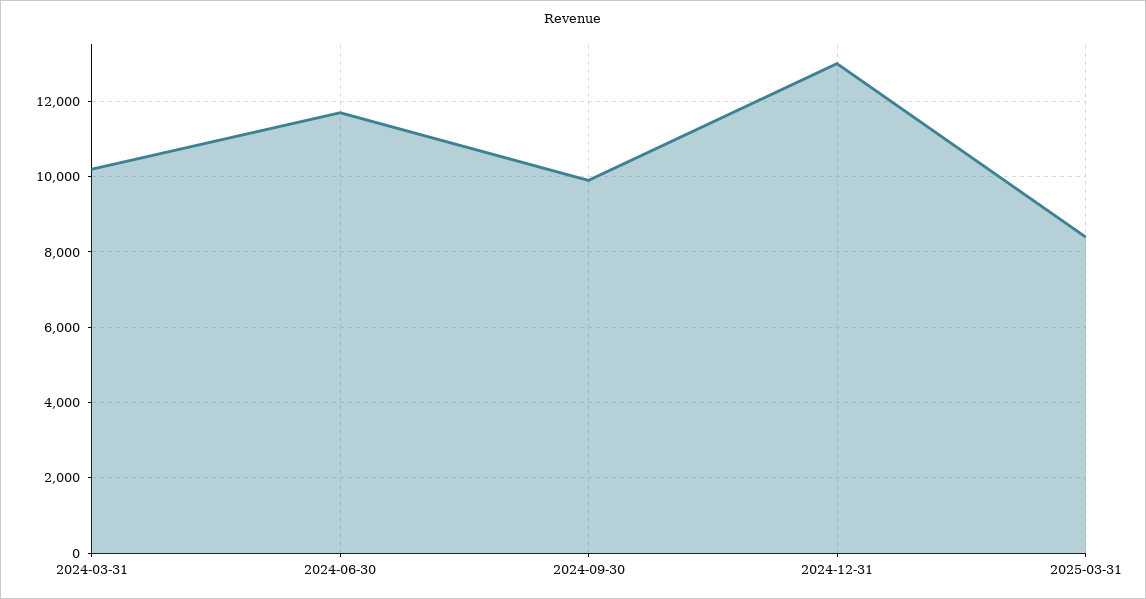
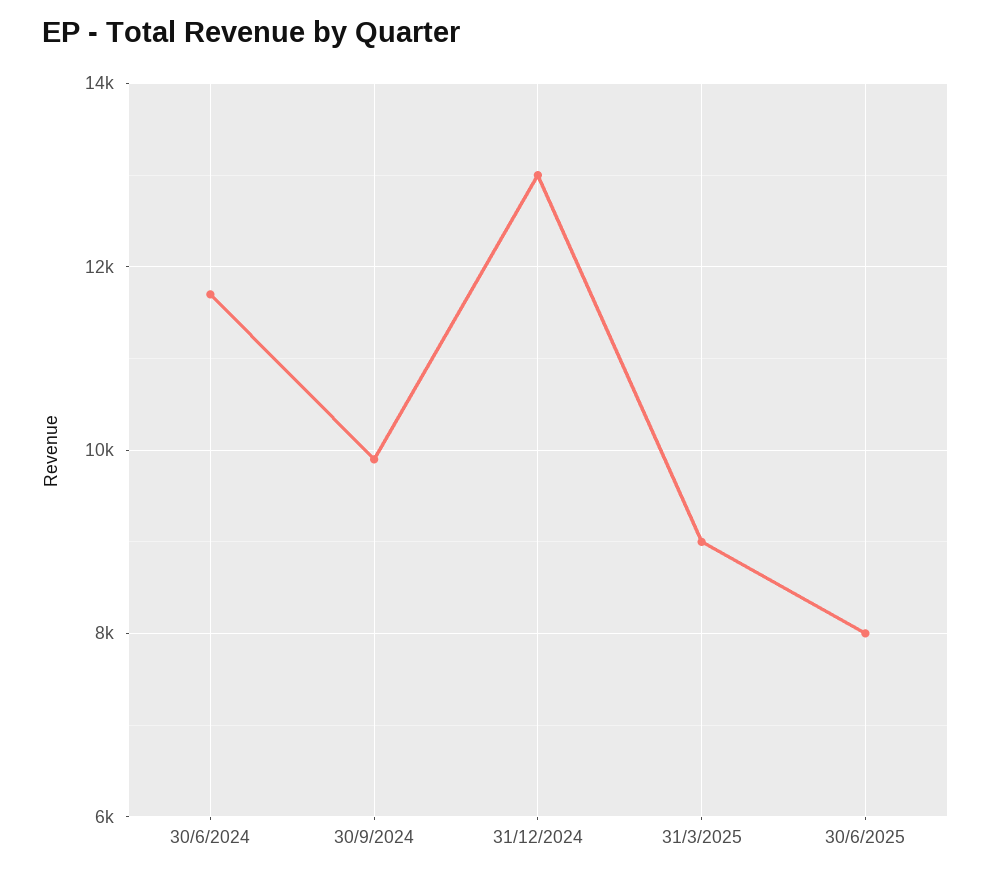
2024-03-31: 10200 -> none
2025-03-31: 8400 -> 9000
30/6/2025: none -> 8000

